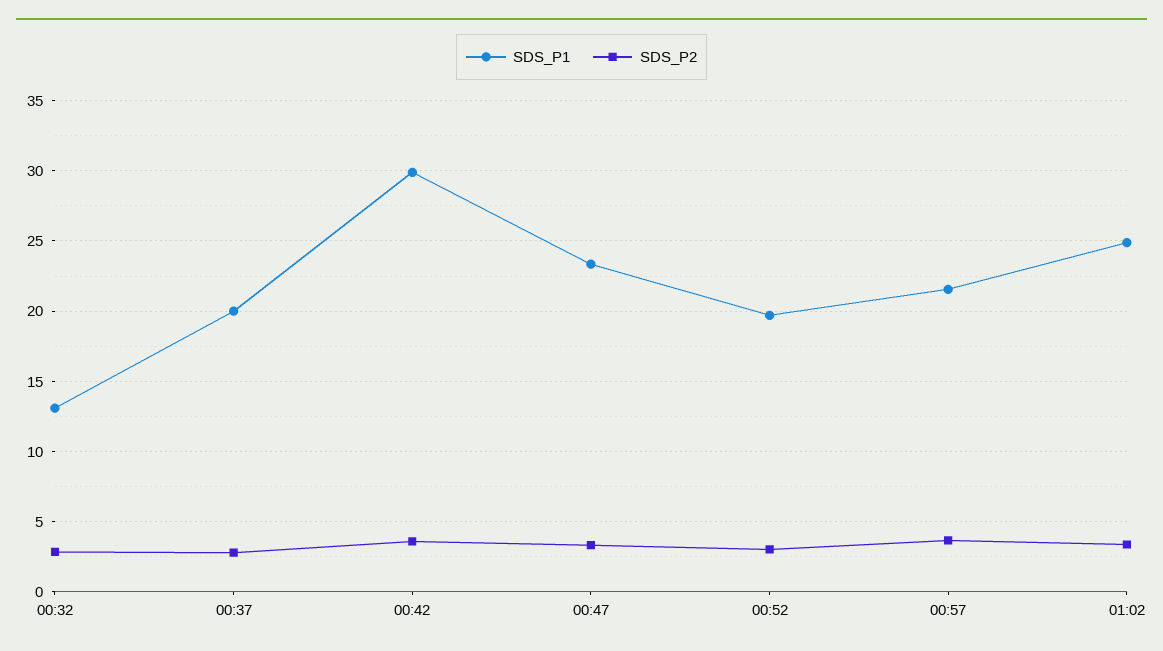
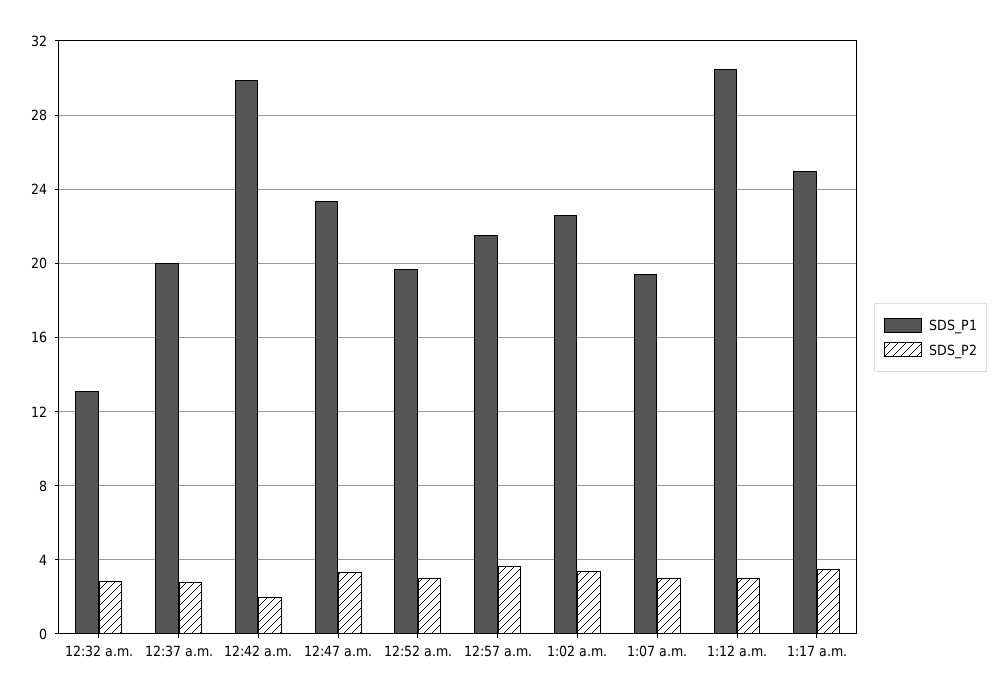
SDS_P2, 00:42: 3.5 -> 2
SDS_P1, 01:02: 25 -> 22.5
SDS_P1, 1:07 a.m.: none -> 19.5
SDS_P2, 1:07 a.m.: none -> 3
SDS_P1, 1:12 a.m.: none -> 30.5
SDS_P2, 1:12 a.m.: none -> 3
SDS_P1, 1:17 a.m.: none -> 25
SDS_P2, 1:17 a.m.: none -> 3.5

